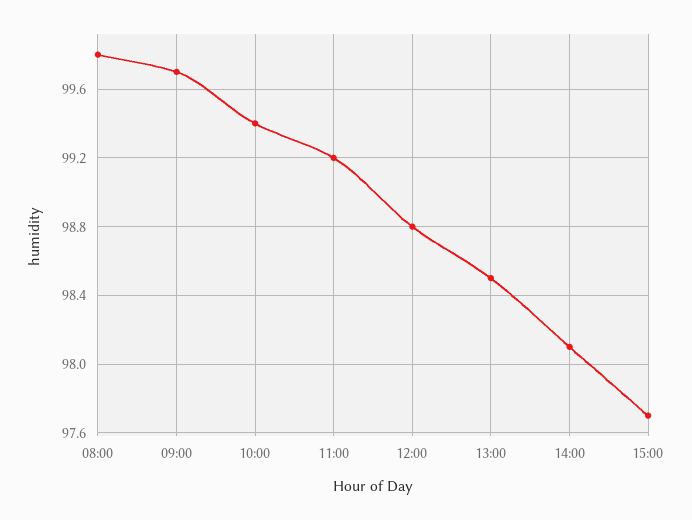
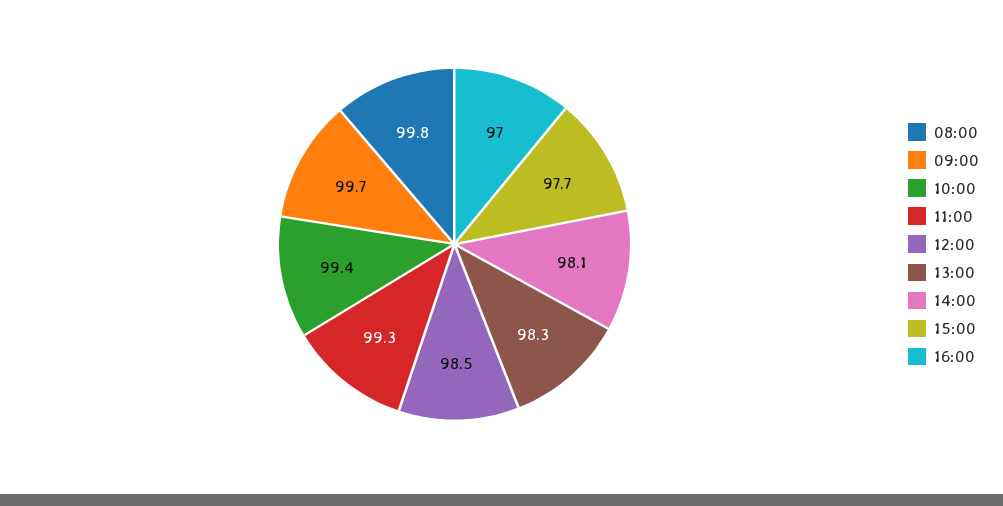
11:00: 99.2 -> 99.3
12:00: 98.8 -> 98.5
13:00: 98.5 -> 98.3
16:00: none -> 97

